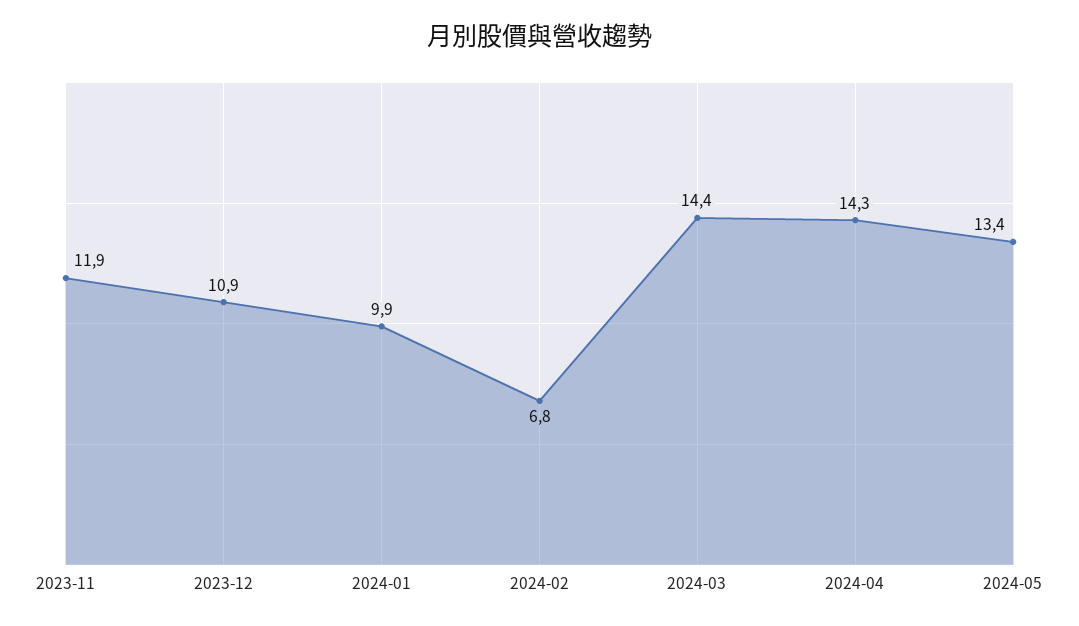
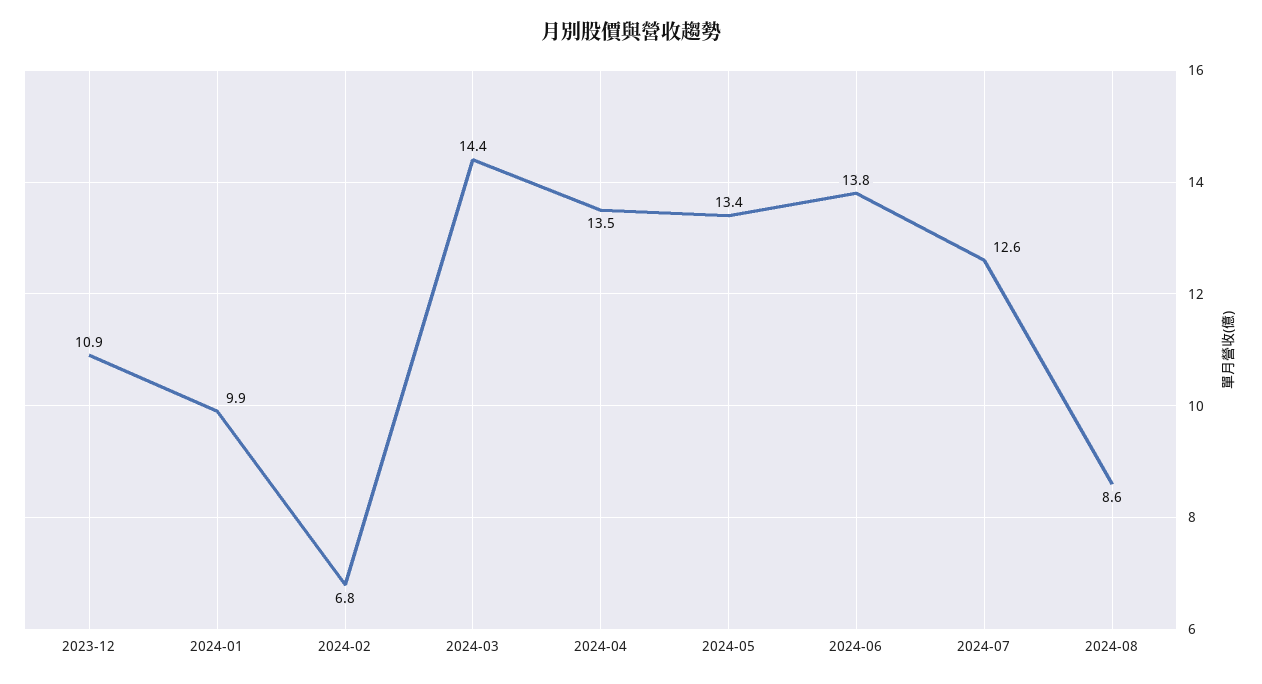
2023-11: 11.9 -> none
2024-04: 14.3 -> 13.5
2024-06: none -> 13.8
2024-07: none -> 12.6
2024-08: none -> 8.6

